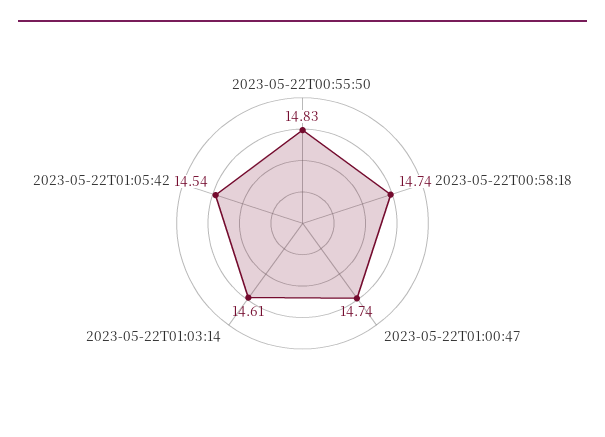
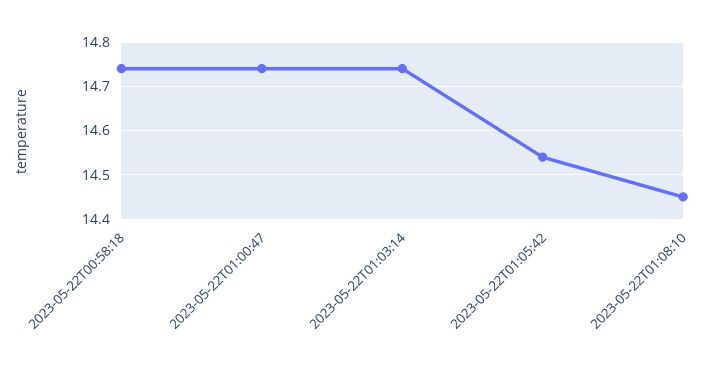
2023-05-22T00:55:50: 14.83 -> none
2023-05-22T01:03:14: 14.61 -> 14.75
2023-05-22T01:08:10: none -> 14.45

